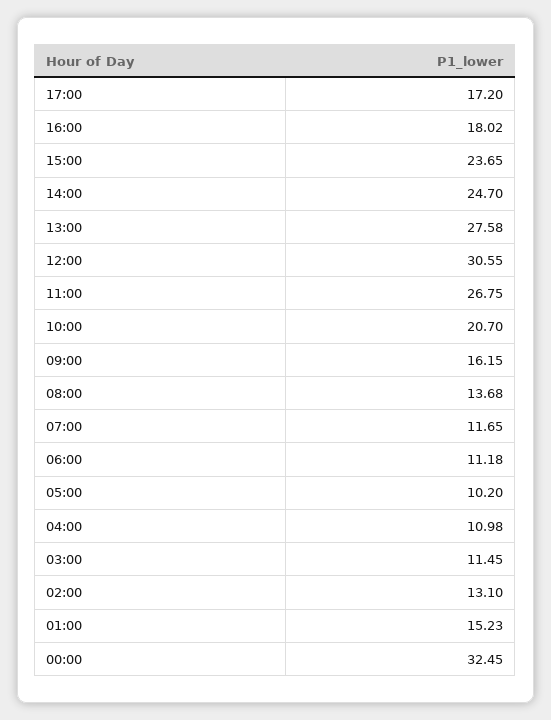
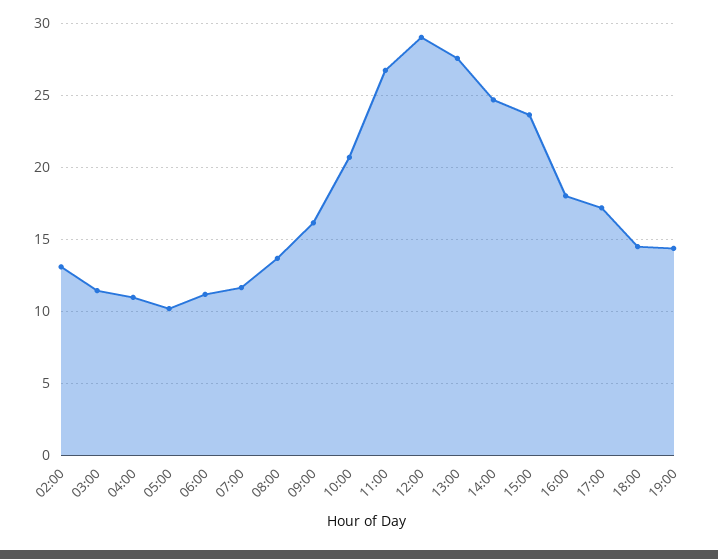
12:00: 30.55 -> 29
01:00: 15.23 -> none
00:00: 32.45 -> none
18:00: none -> 14.5
19:00: none -> 14.5

